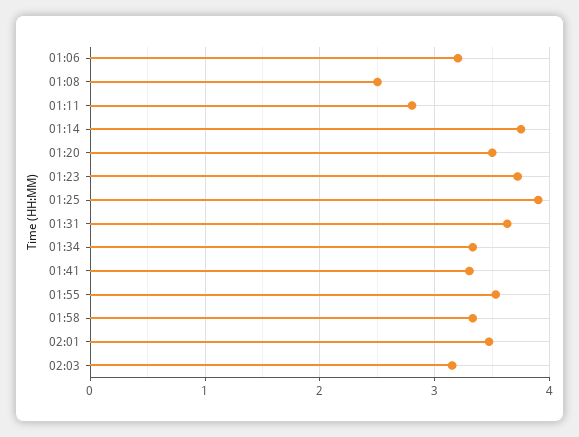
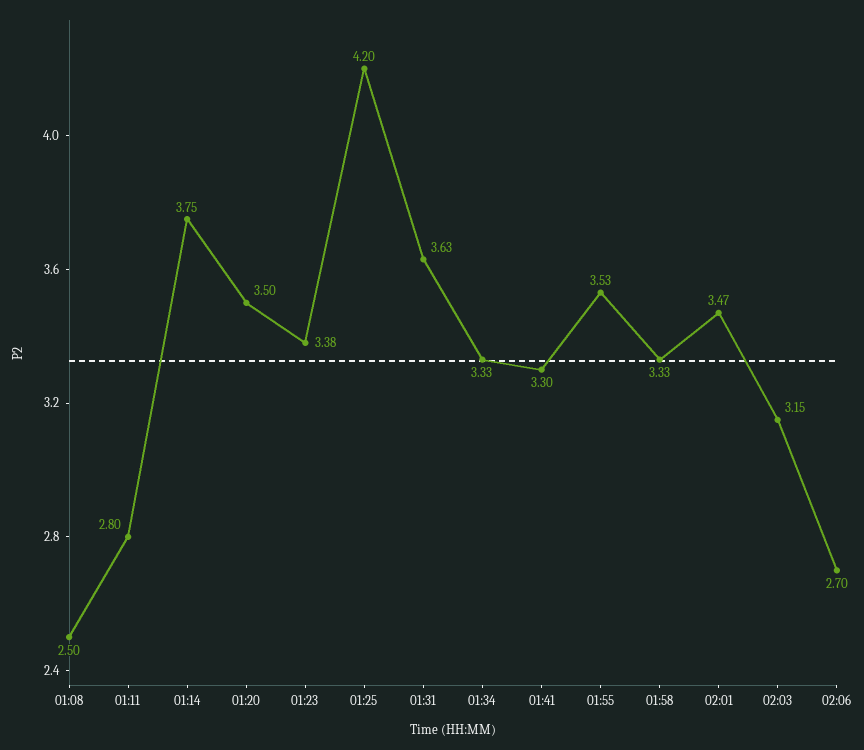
01:06: 3.2 -> none
01:23: 3.7 -> 3.38
01:25: 3.9 -> 4.2
02:06: none -> 2.7

